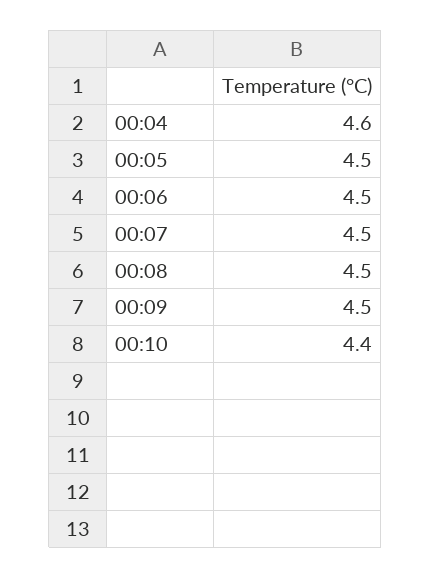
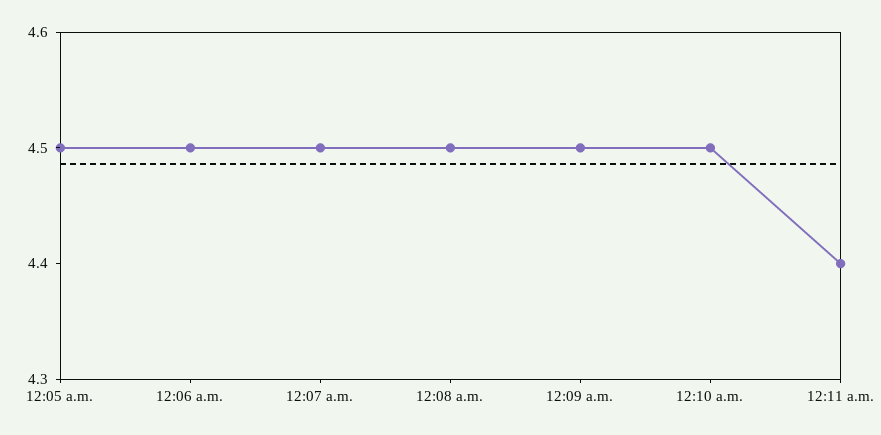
00:04: 4.6 -> none
00:10: 4.4 -> 4.5
12:11 a.m.: none -> 4.4

